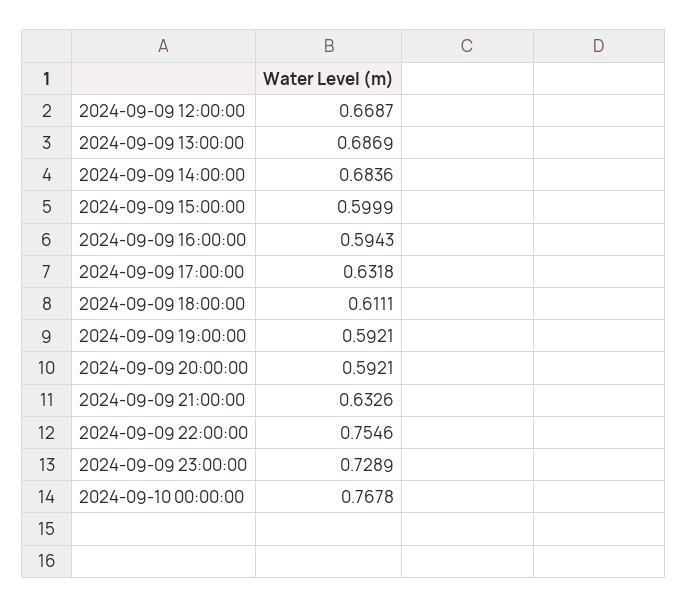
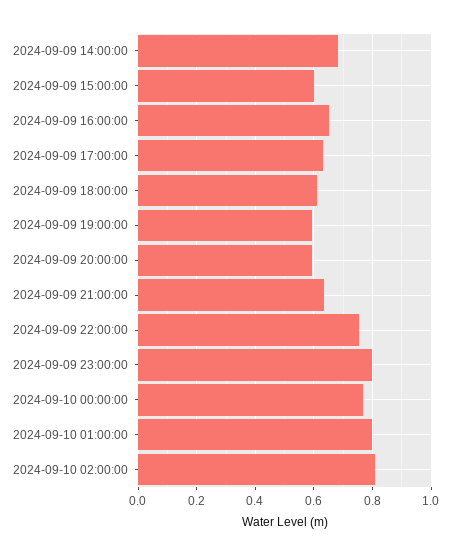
2024-09-09 12:00:00: 0.6687 -> none
2024-09-09 13:00:00: 0.6869 -> none
2024-09-09 16:00:00: 0.5943 -> 0.65
2024-09-09 23:00:00: 0.7289 -> 0.8
2024-09-10 01:00:00: none -> 0.8
2024-09-10 02:00:00: none -> 0.8

